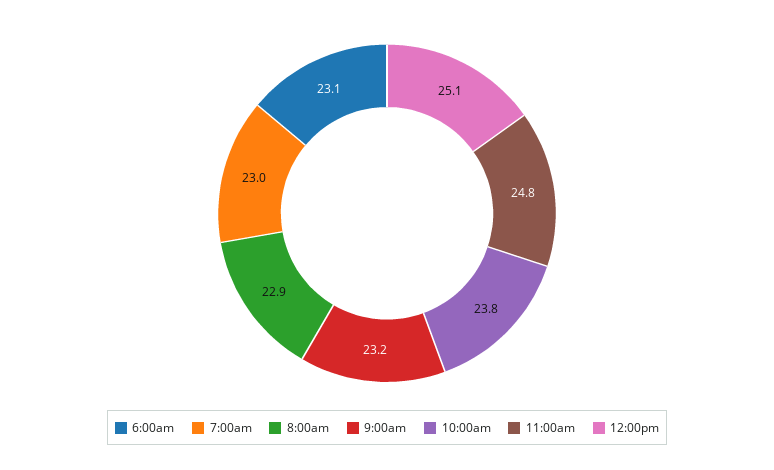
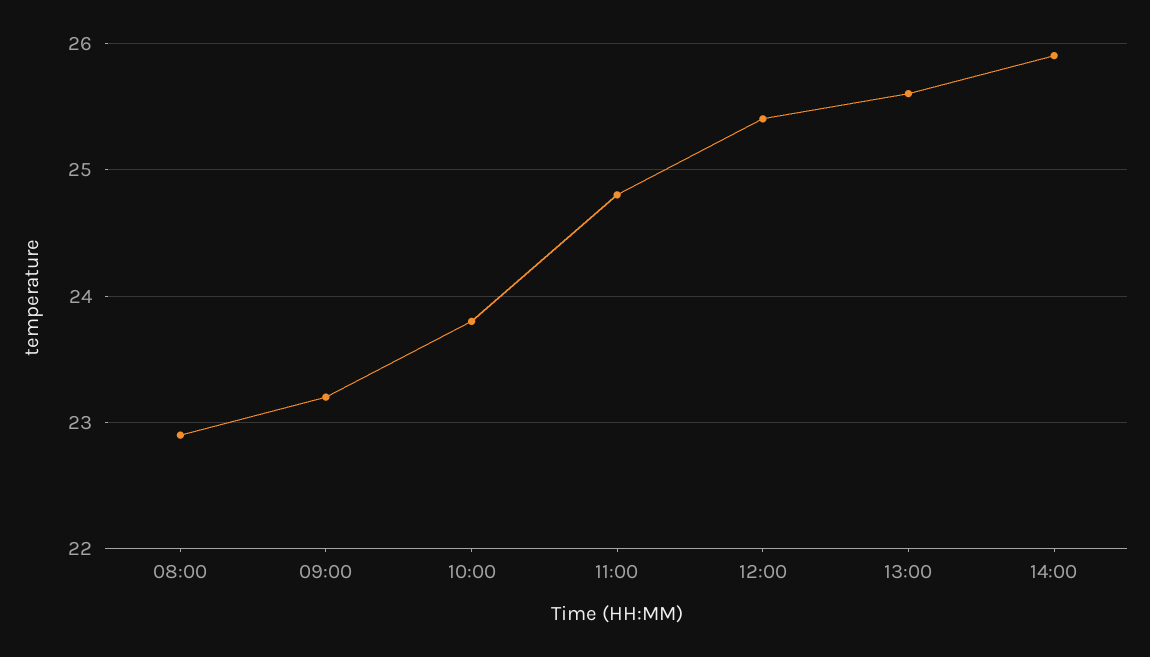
6:00am: 23.1 -> none
7:00am: 23 -> none
12:00pm: 25.1 -> 25.4
13:00: none -> 25.6
14:00: none -> 25.9

